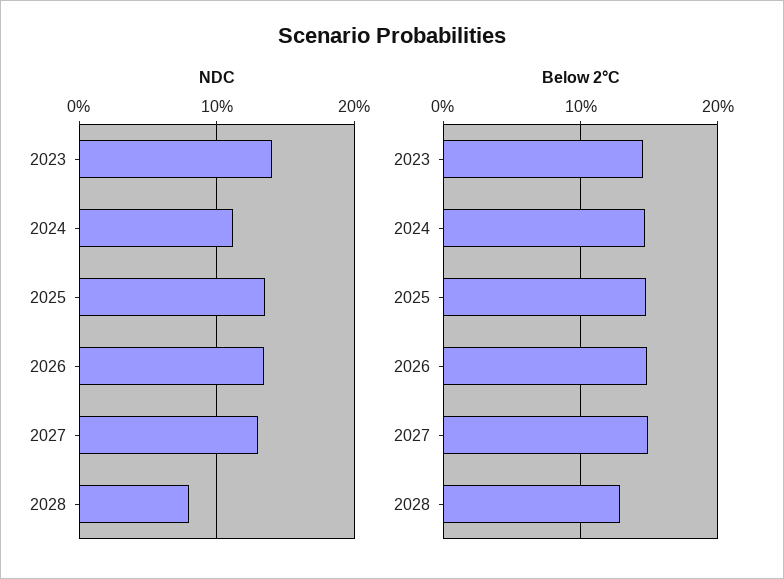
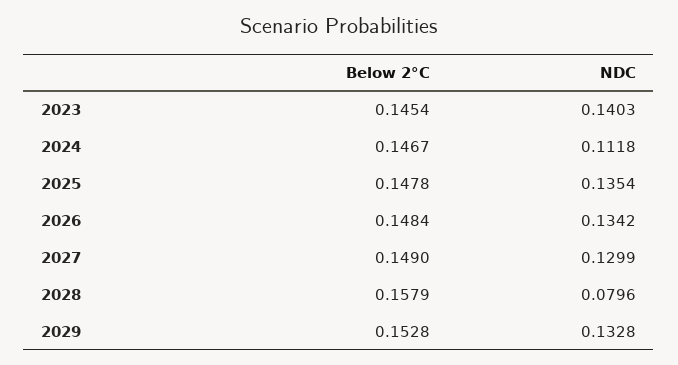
Below 2°C, 2028: 0.13 -> 0.1579
Below 2°C, 2029: none -> 0.1528
NDC, 2029: none -> 0.1328

